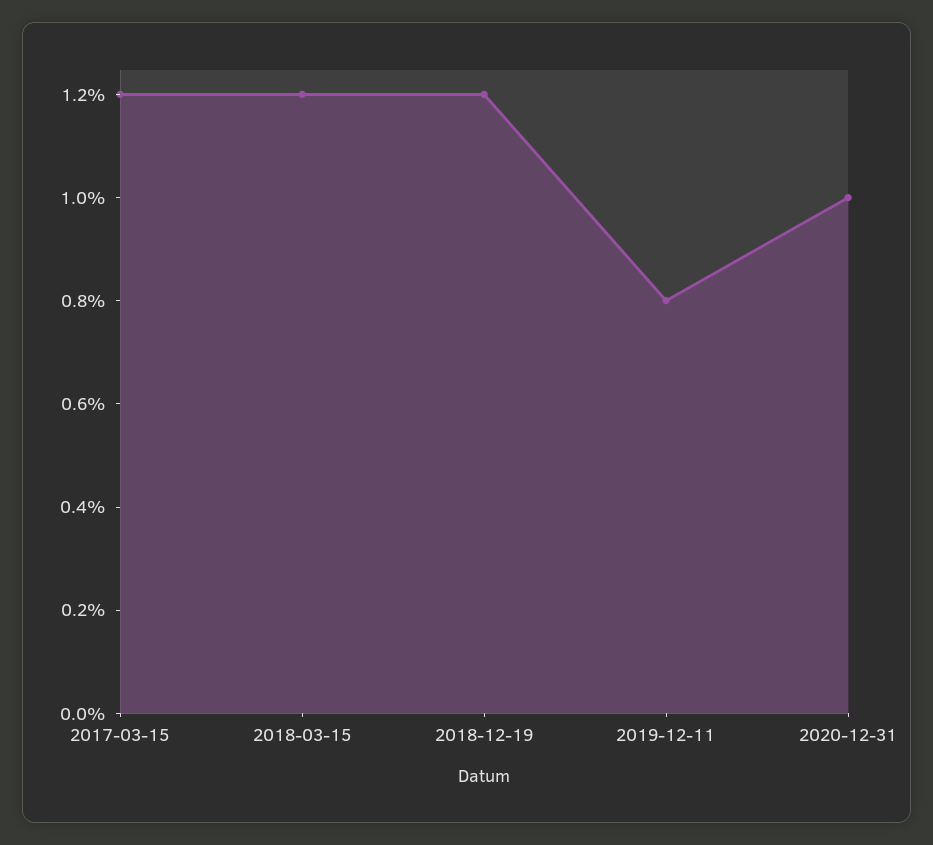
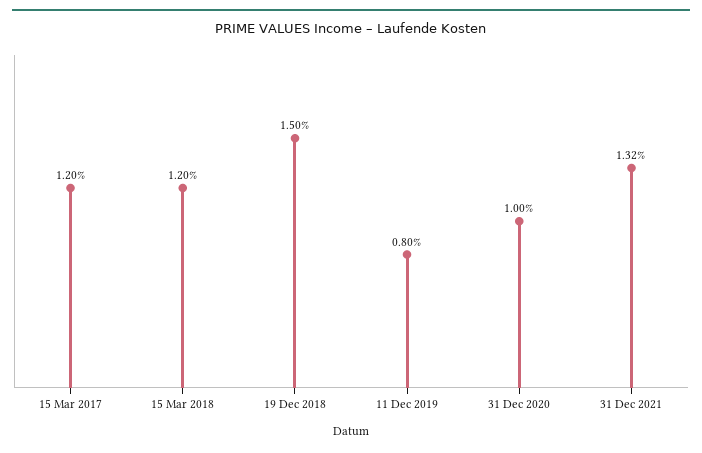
2018-12-19: 1.2 -> 1.5
31 Dec 2021: none -> 1.32

